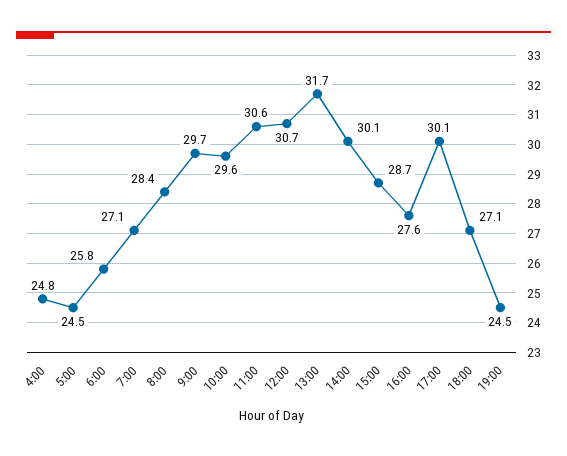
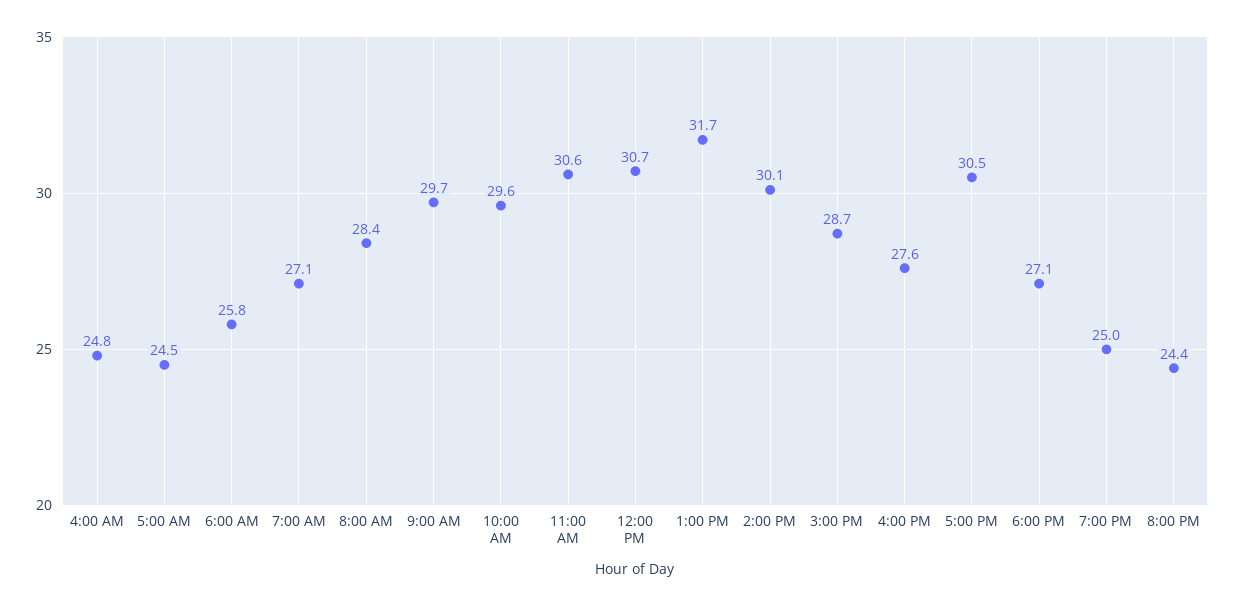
17:00: 30.1 -> 30.5
19:00: 24.5 -> 25
8:00 PM: none -> 24.4

